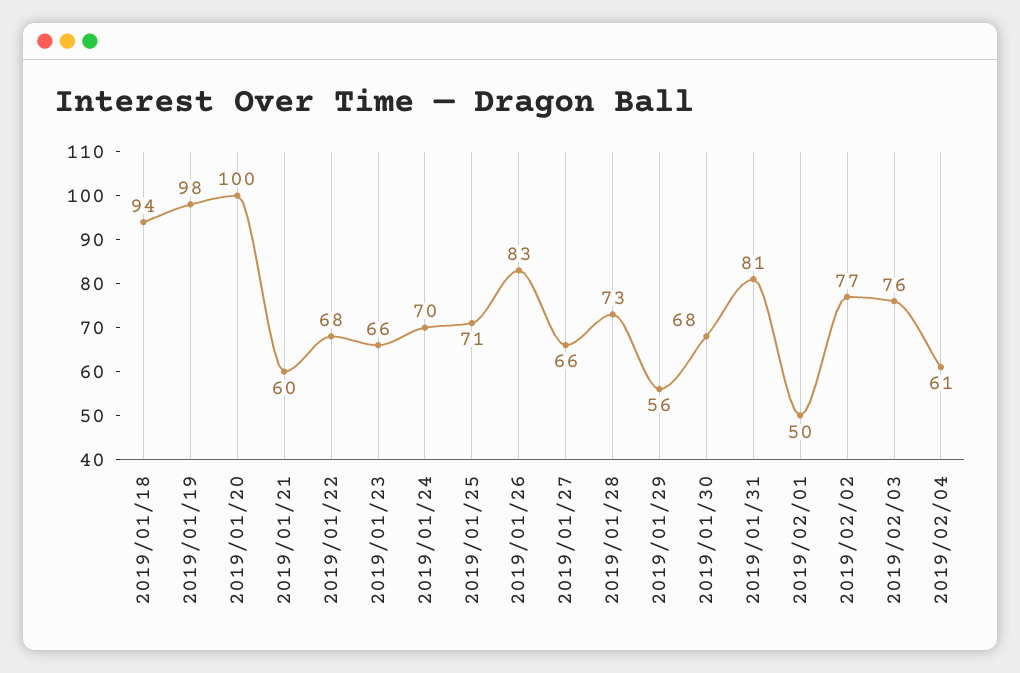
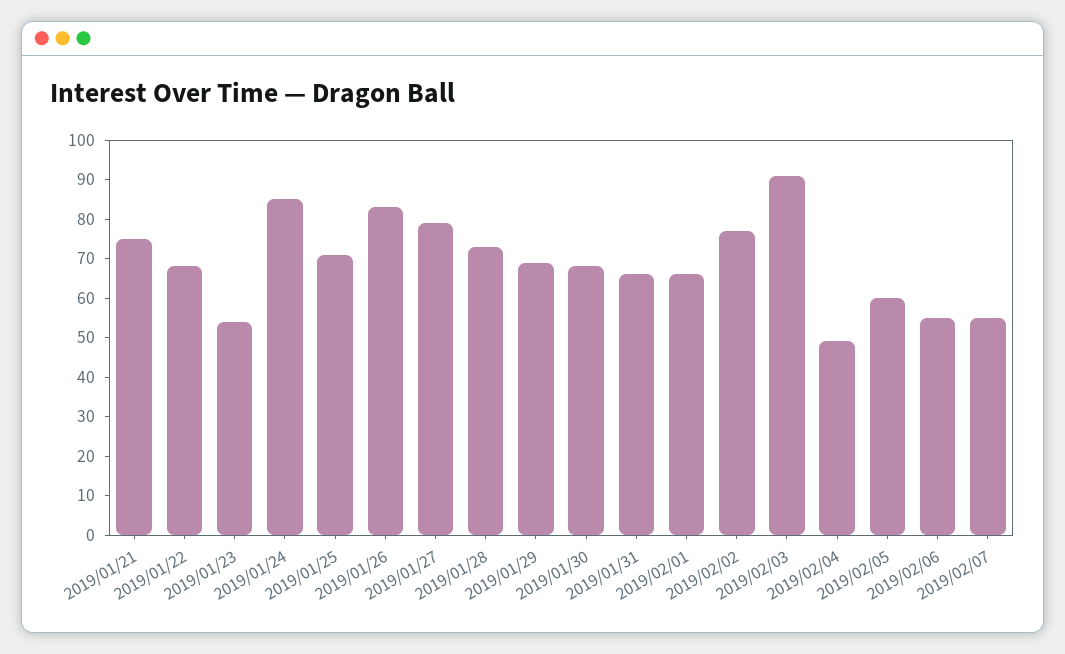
2019/01/18: 94 -> none
2019/01/19: 98 -> none
2019/01/20: 100 -> none
2019/01/21: 60 -> 75
2019/01/23: 66 -> 55
2019/01/24: 70 -> 85
2019/01/27: 66 -> 80
2019/01/29: 56 -> 70
2019/01/31: 81 -> 65
2019/02/01: 50 -> 65
2019/02/03: 76 -> 90
2019/02/04: 61 -> 50
2019/02/05: none -> 60
2019/02/06: none -> 55
2019/02/07: none -> 55

